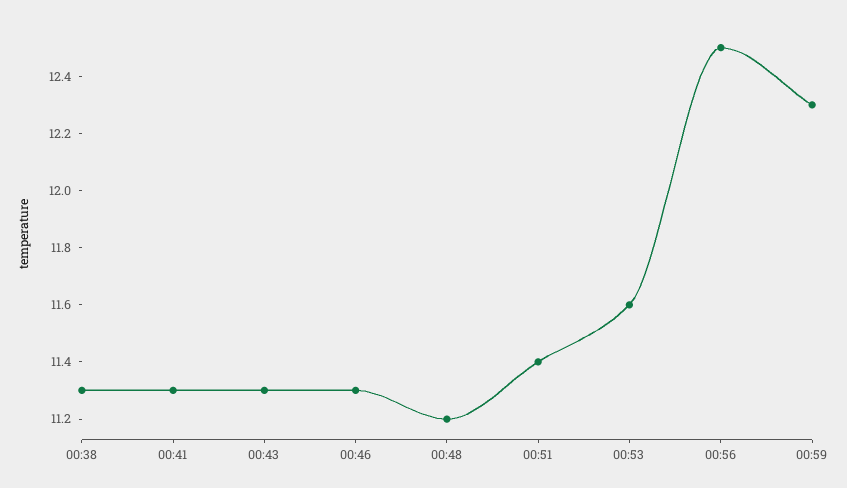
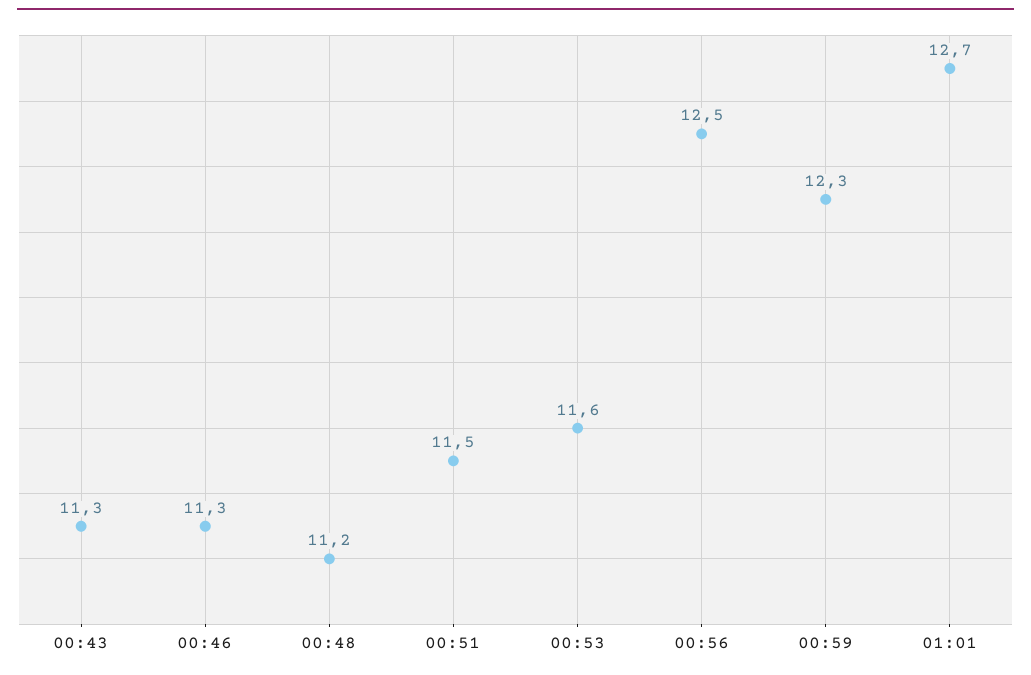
00:38: 11.3 -> none
00:41: 11.3 -> none
00:51: 11.4 -> 11.5
01:01: none -> 12.7

